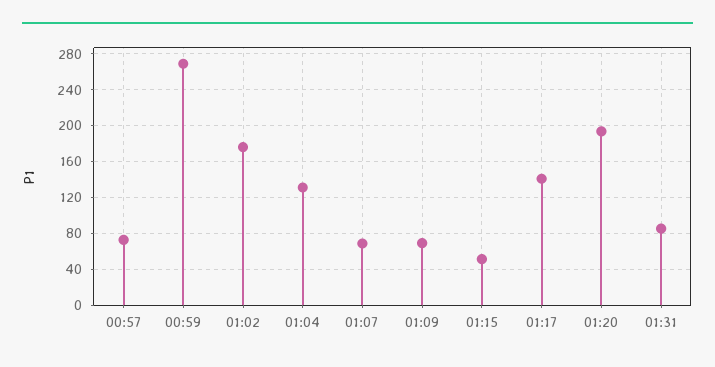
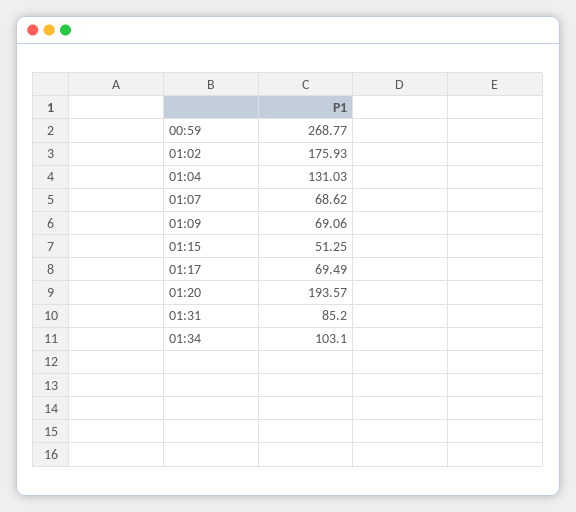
00:57: 70 -> none
01:17: 140 -> 69.49
01:34: none -> 103.1

